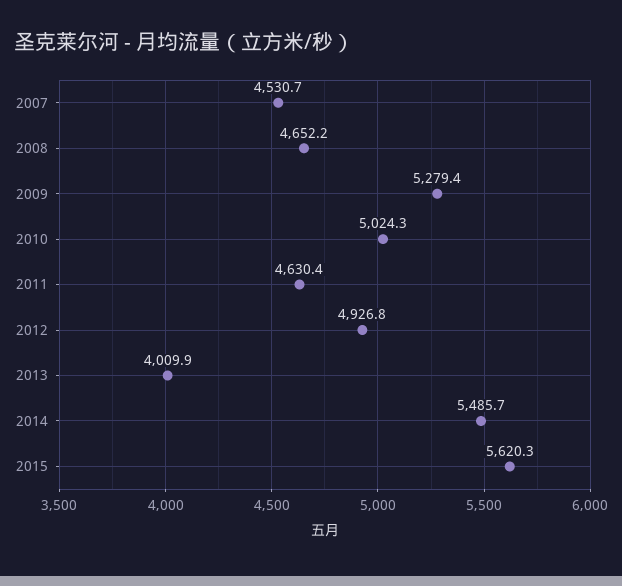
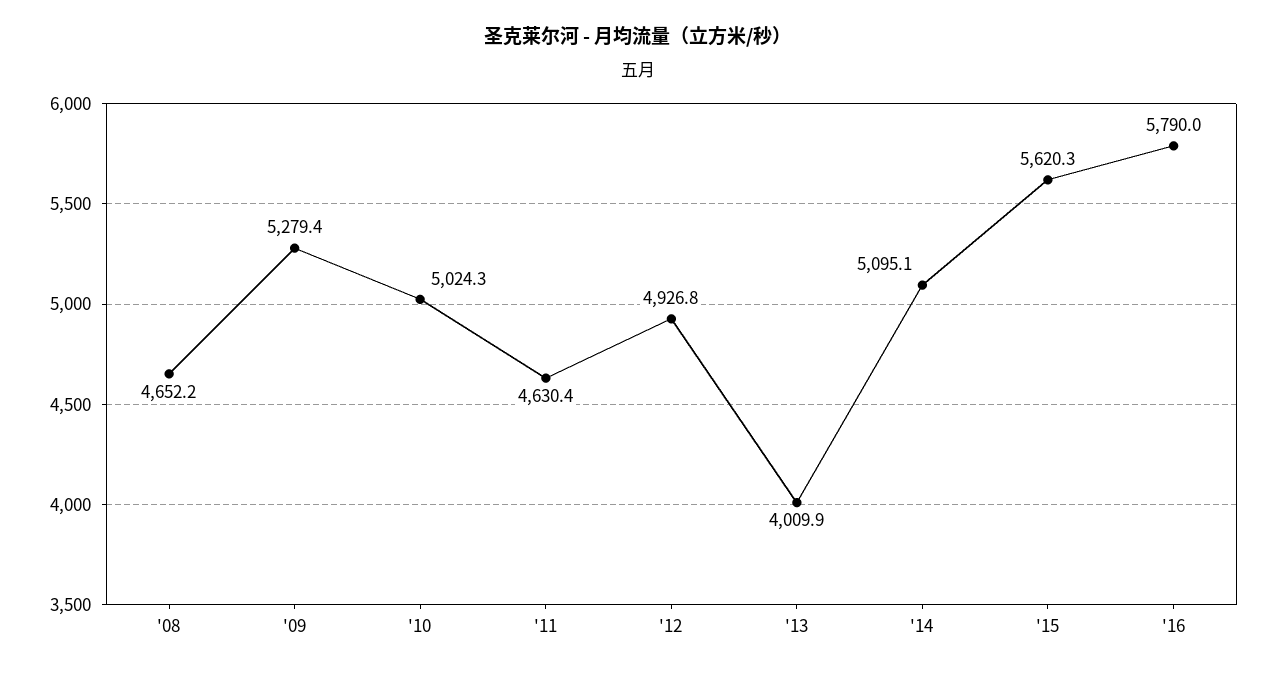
2007: 4530.7 -> none
2014: 5485.7 -> 5095.1
'16: none -> 5790

